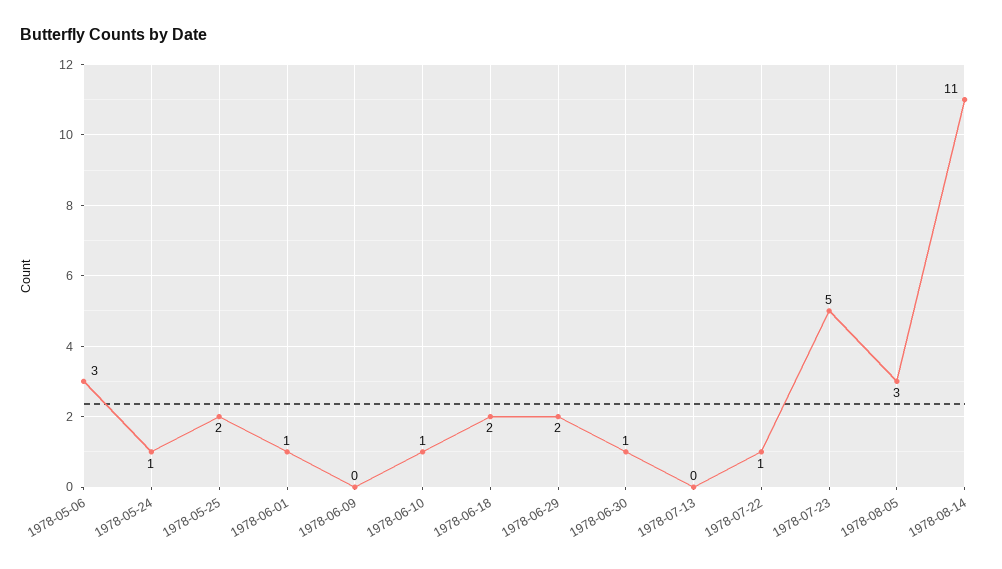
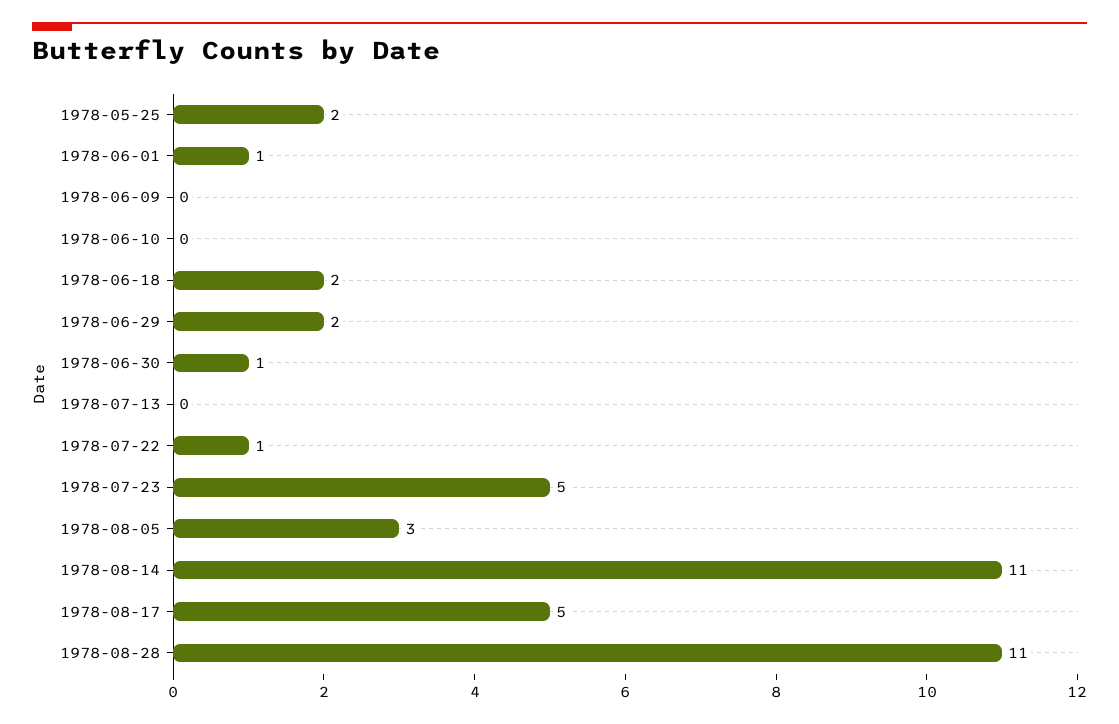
1978-05-06: 3 -> none
1978-05-24: 1 -> none
1978-06-10: 1 -> 0
1978-08-17: none -> 5
1978-08-28: none -> 11

